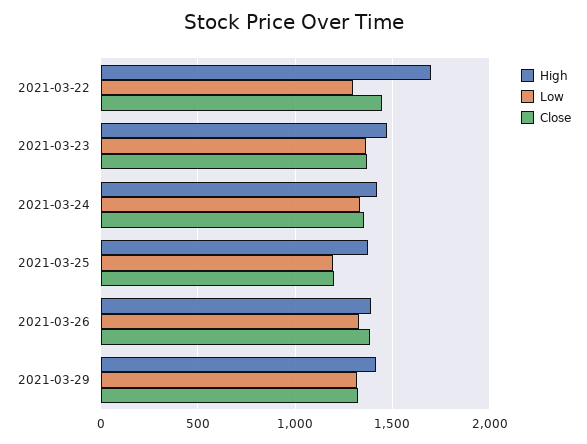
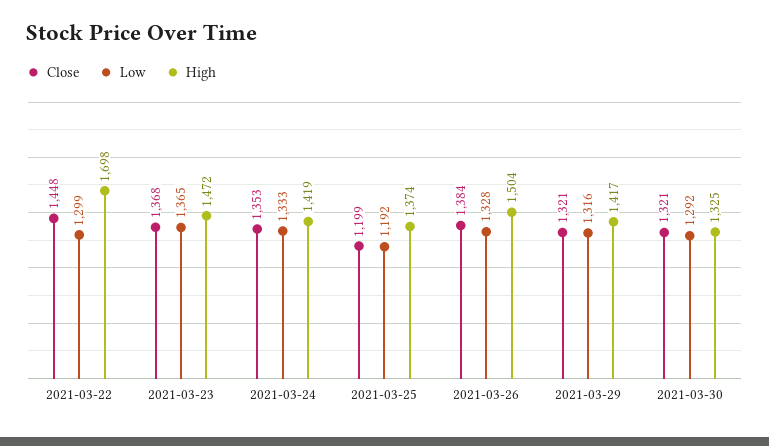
High, 2021-03-26: 1400 -> 1504
Close, 2021-03-30: none -> 1321
Low, 2021-03-30: none -> 1292
High, 2021-03-30: none -> 1325

